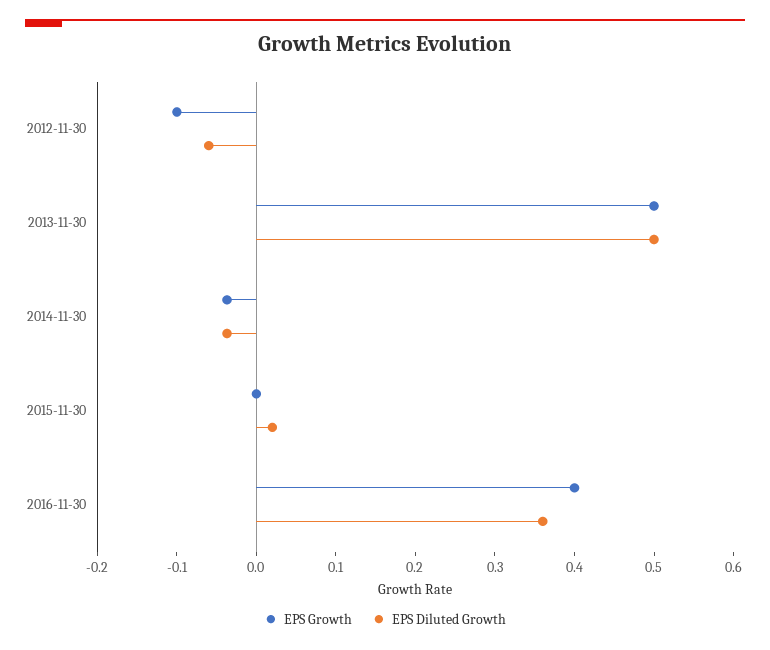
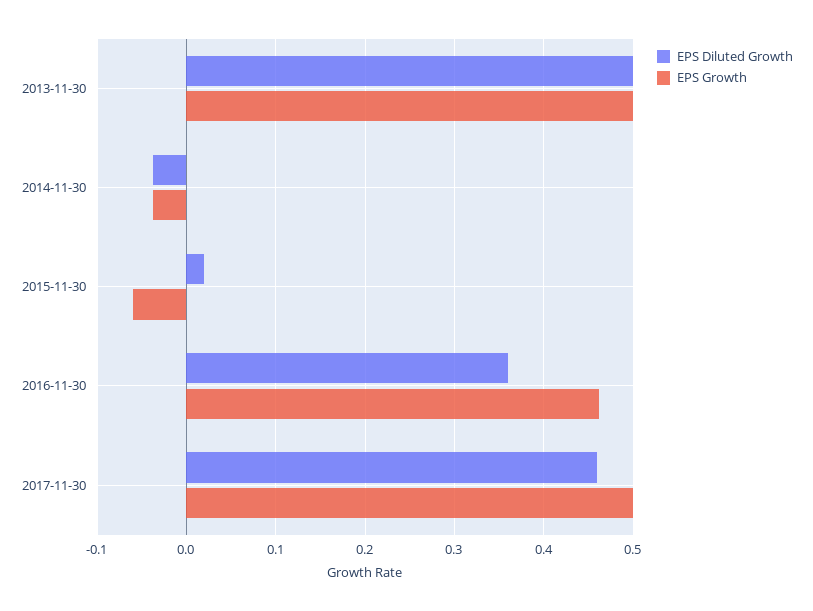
EPS Growth, 2012-11-30: -0.1 -> none
EPS Diluted Growth, 2012-11-30: -0.06 -> none
EPS Growth, 2015-11-30: 0 -> -0.06
EPS Growth, 2016-11-30: 0.4 -> 0.46
EPS Diluted Growth, 2017-11-30: none -> 0.46
EPS Growth, 2017-11-30: none -> 0.5

